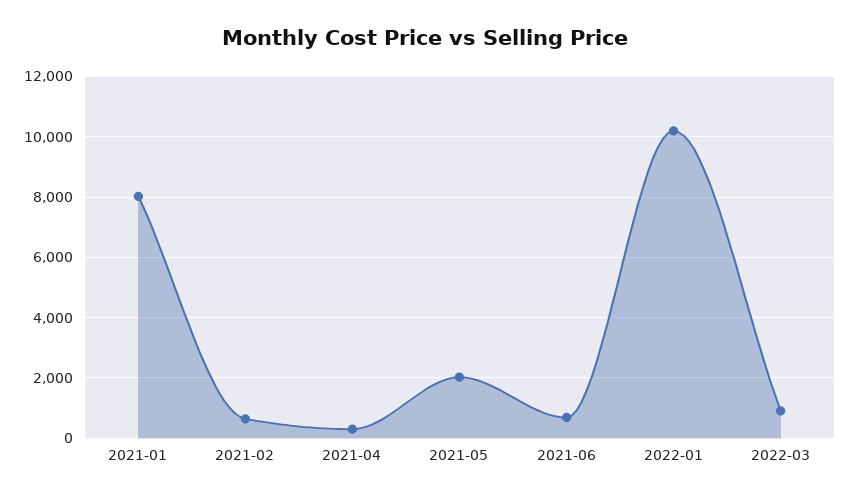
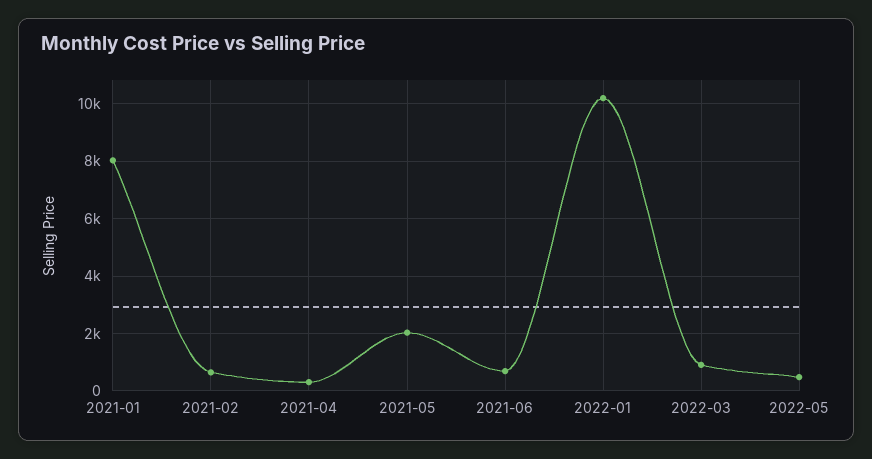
2022-05: none -> 500

